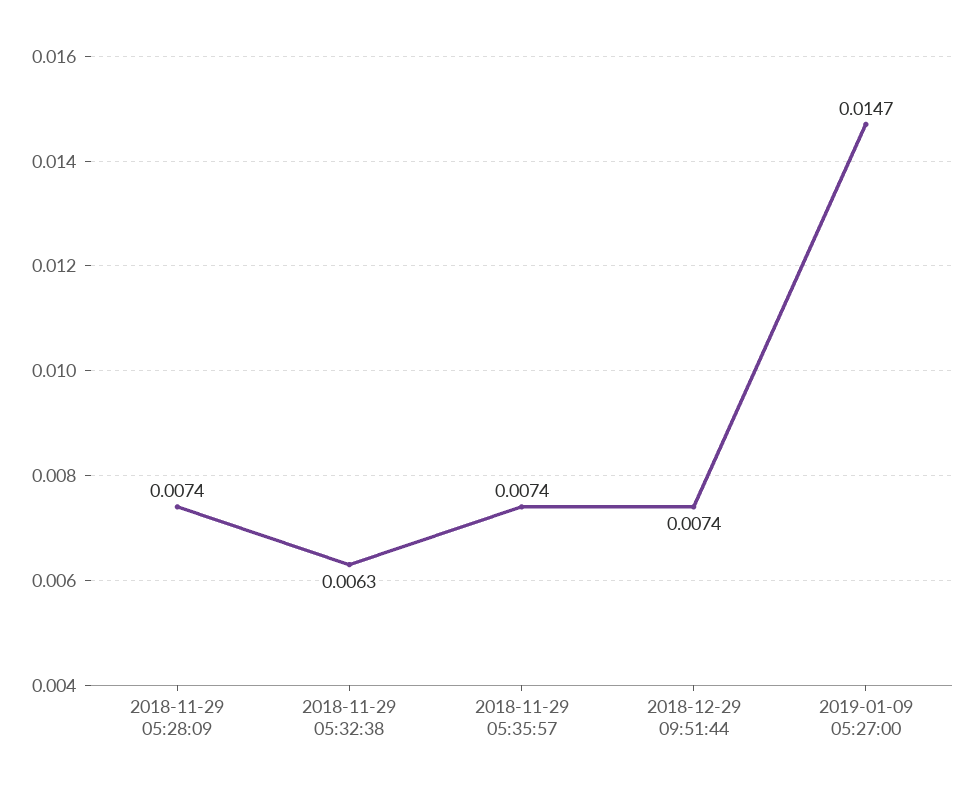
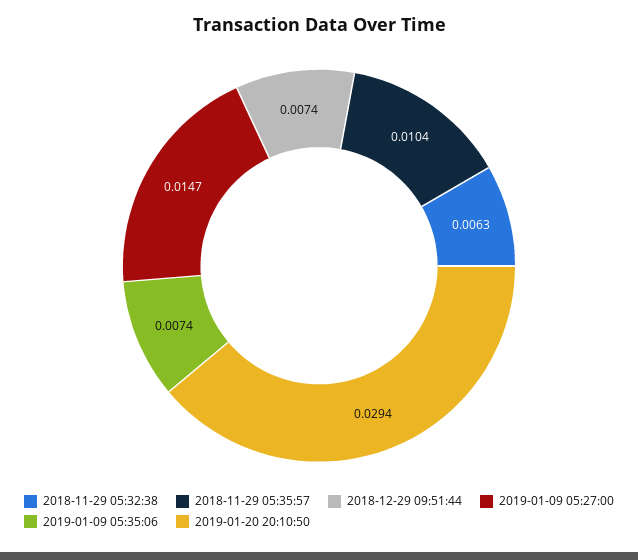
2018-11-29 05:28:09: 0.0074 -> none
2018-11-29 05:35:57: 0.0074 -> 0.0104
2019-01-09 05:35:06: none -> 0.0074
2019-01-20 20:10:50: none -> 0.0294

